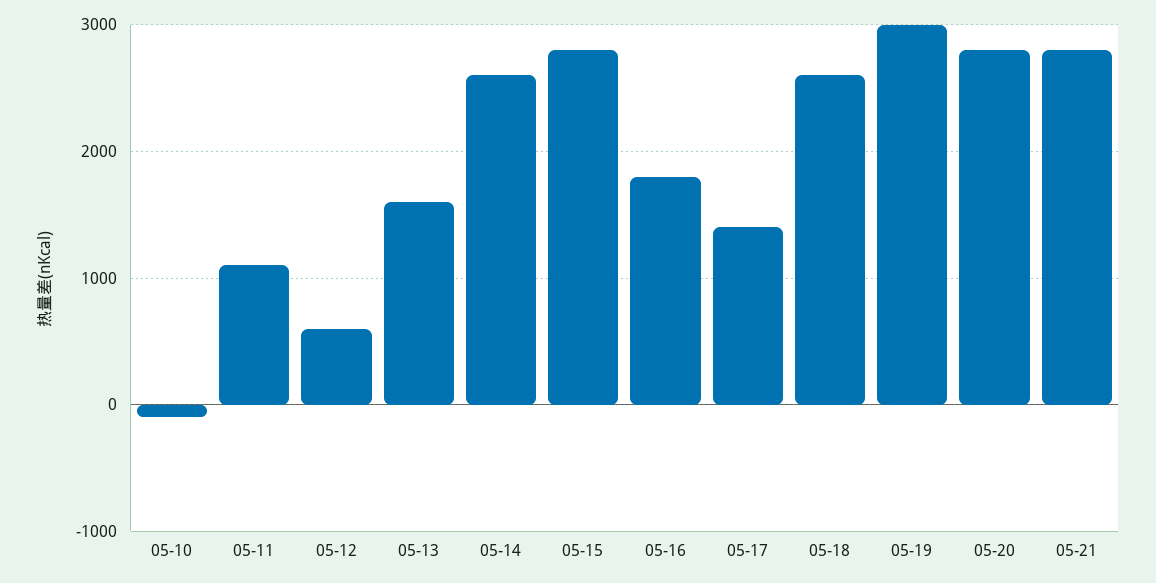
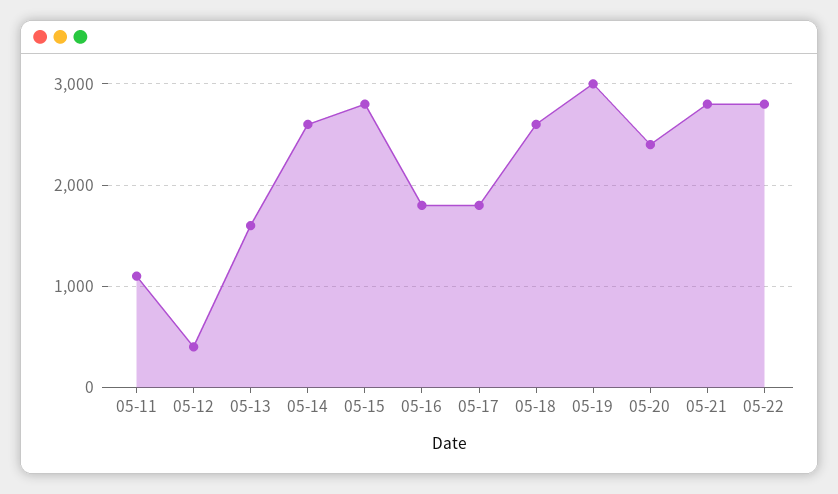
05-10: -100 -> none
05-12: 600 -> 400
05-17: 1400 -> 1800
05-20: 2800 -> 2400
05-22: none -> 2800

